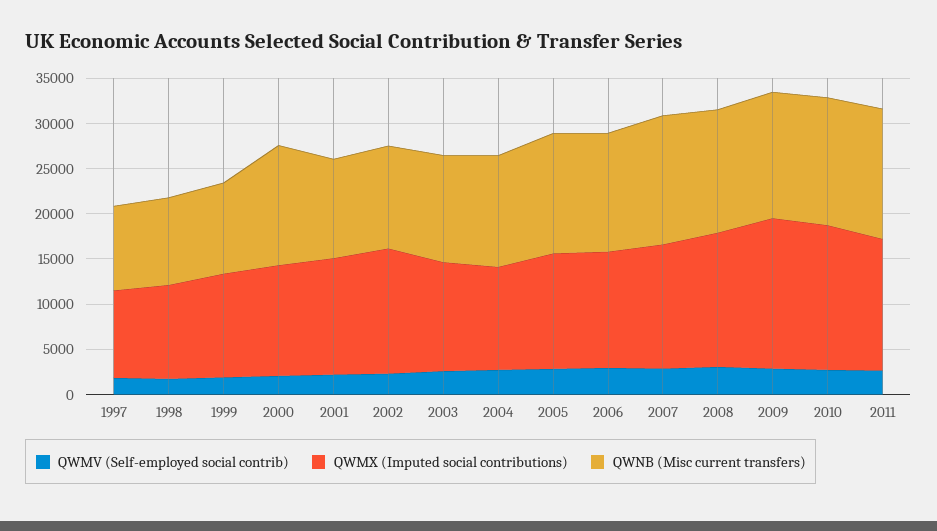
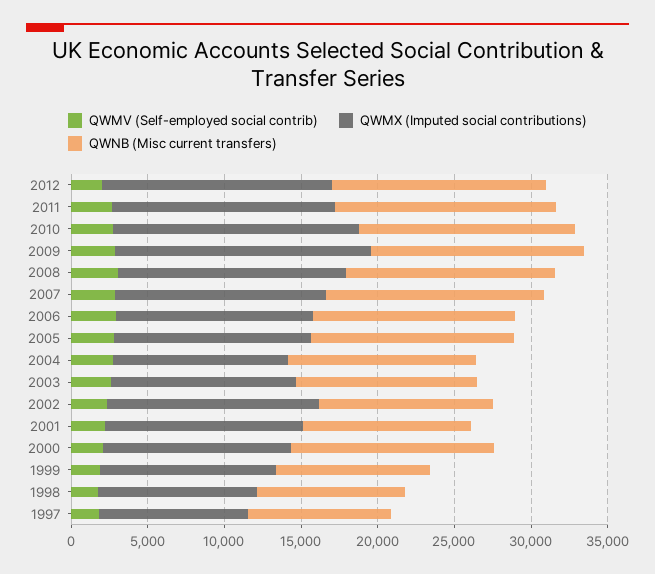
QWMV (Self-employed social contrib), 2012: none -> 2000
QWMX (Imputed social contributions), 2012: none -> 15000
QWNB (Misc current transfers), 2012: none -> 14000

